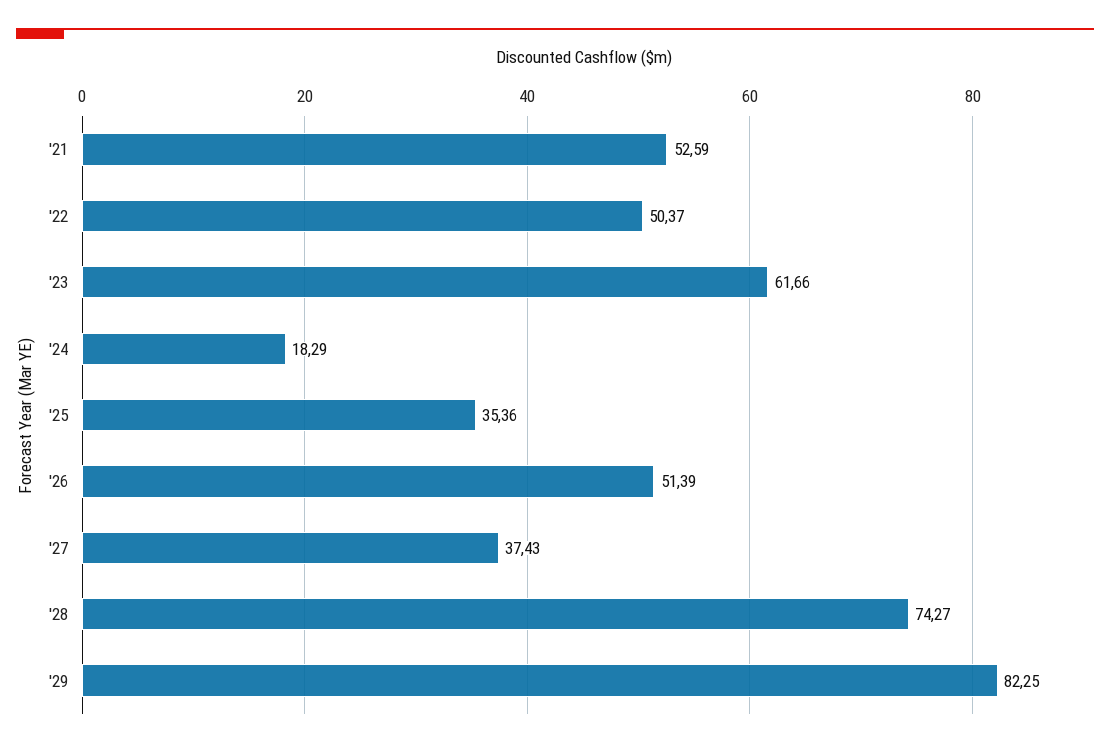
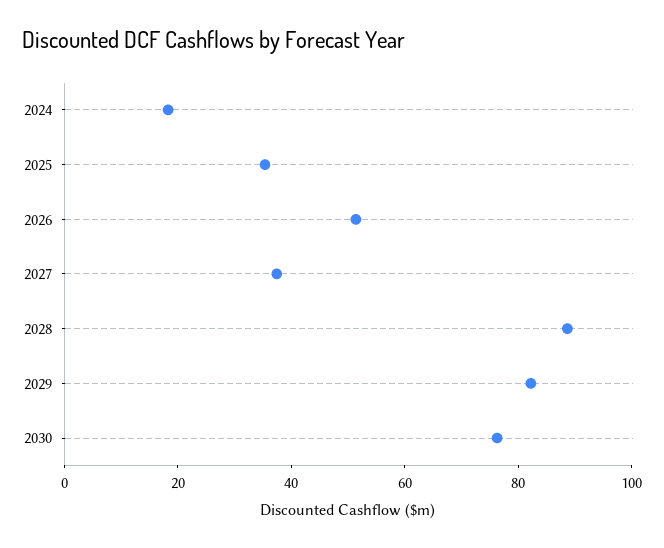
'21: 52.59 -> none
'22: 50.37 -> none
'23: 61.66 -> none
'28: 74.27 -> 90
2030: none -> 75

